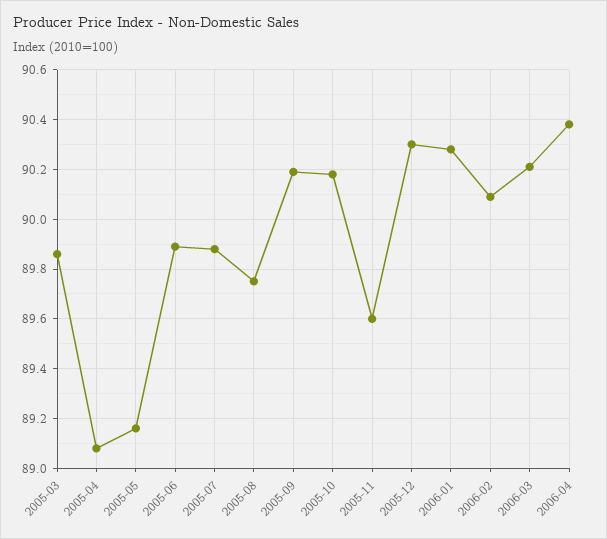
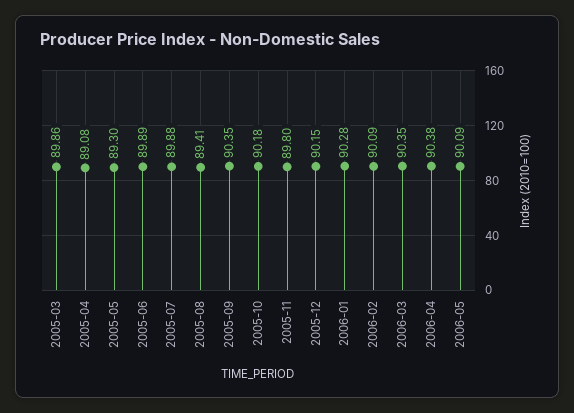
2005-05: 89.15 -> 89.3
2005-08: 89.75 -> 89.41
2005-09: 90.2 -> 90.35
2005-11: 89.6 -> 89.8
2005-12: 90.3 -> 90.15
2006-03: 90.2 -> 90.35
2006-05: none -> 90.09

